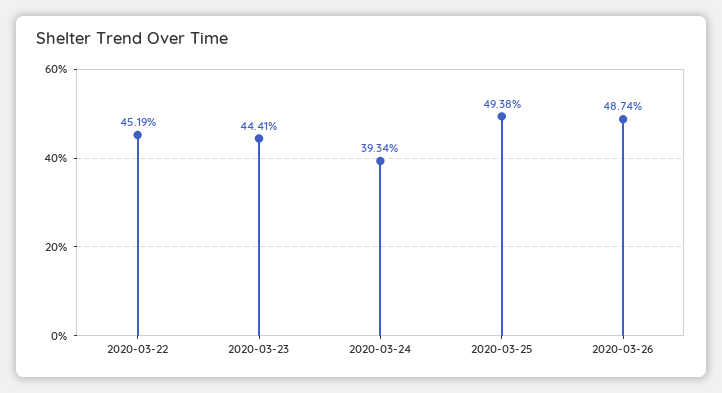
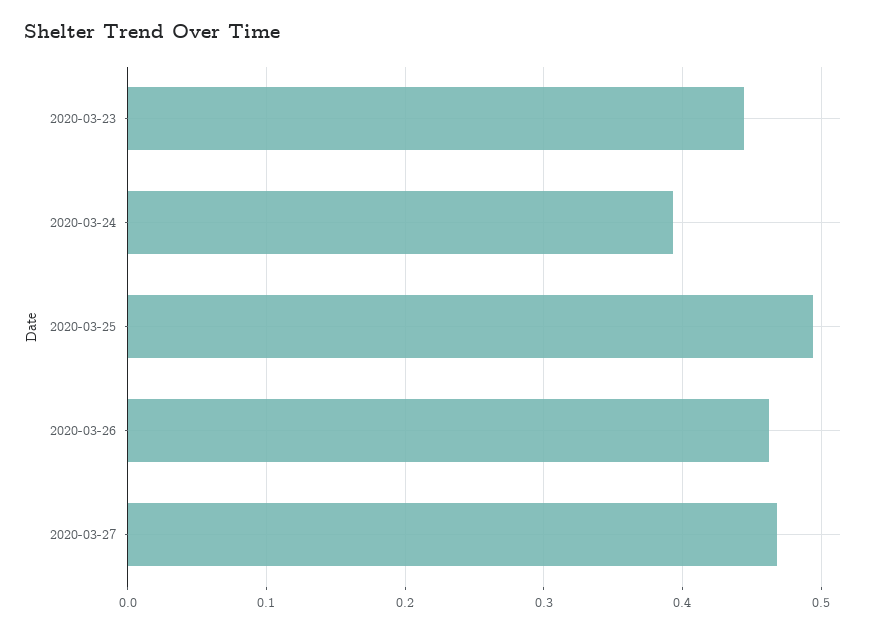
2020-03-22: 0.4519 -> none
2020-03-26: 0.4874 -> 0.46
2020-03-27: none -> 0.47

